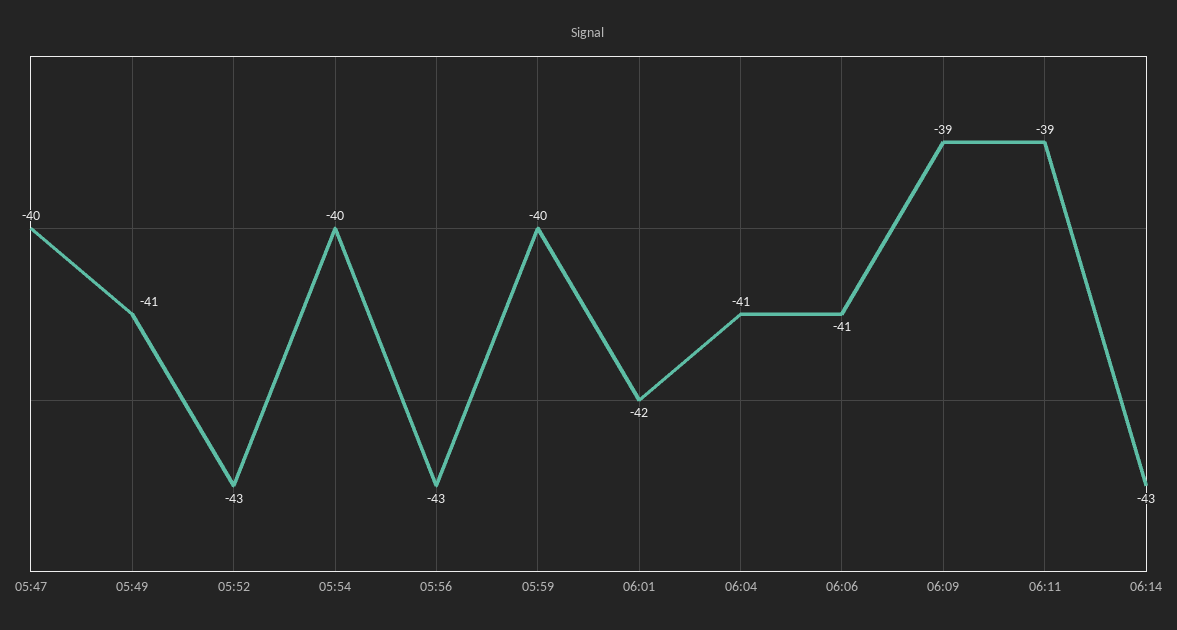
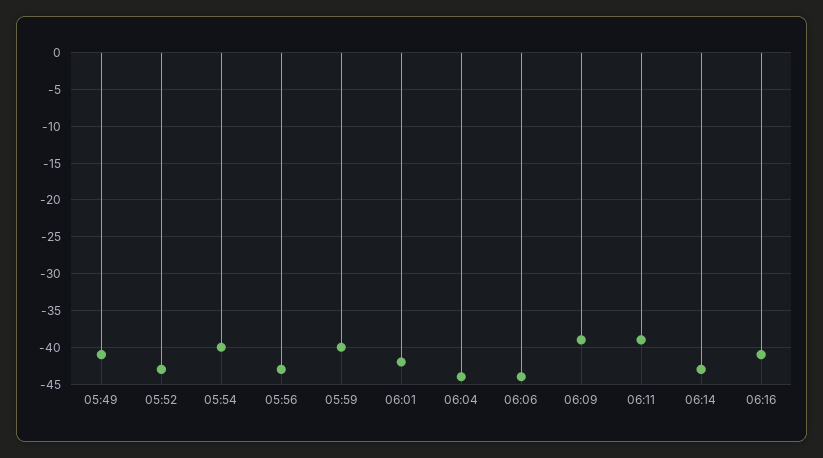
05:47: -40 -> none
06:04: -41 -> -44
06:06: -41 -> -44
06:16: none -> -41

